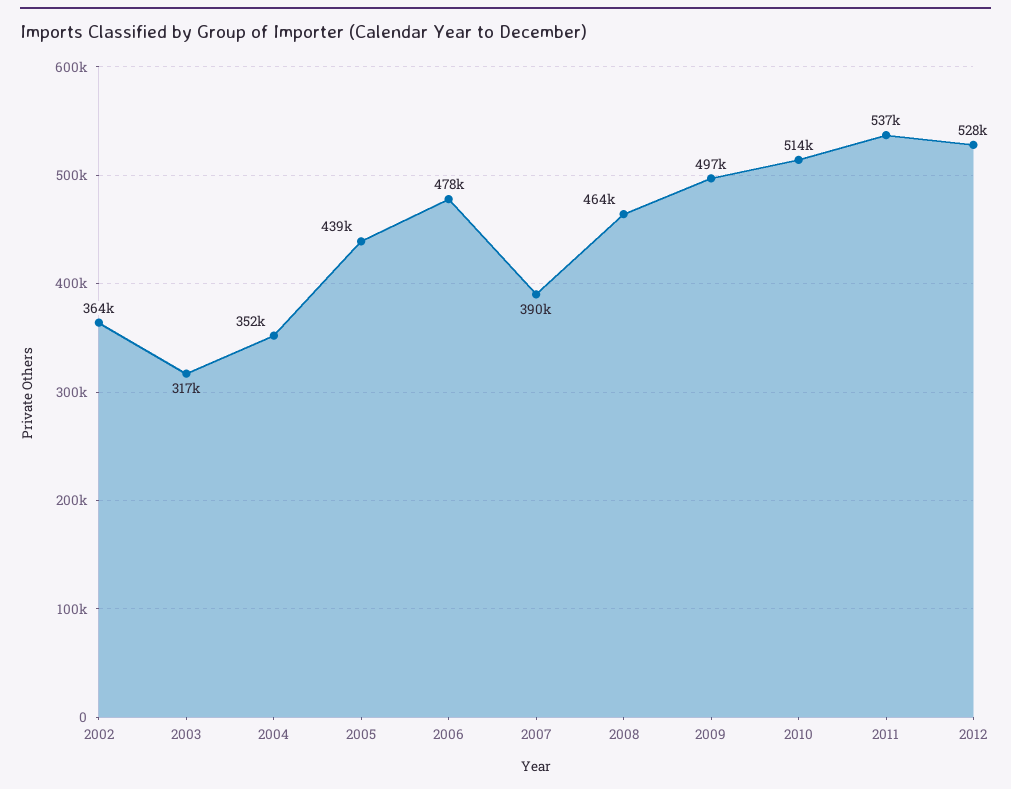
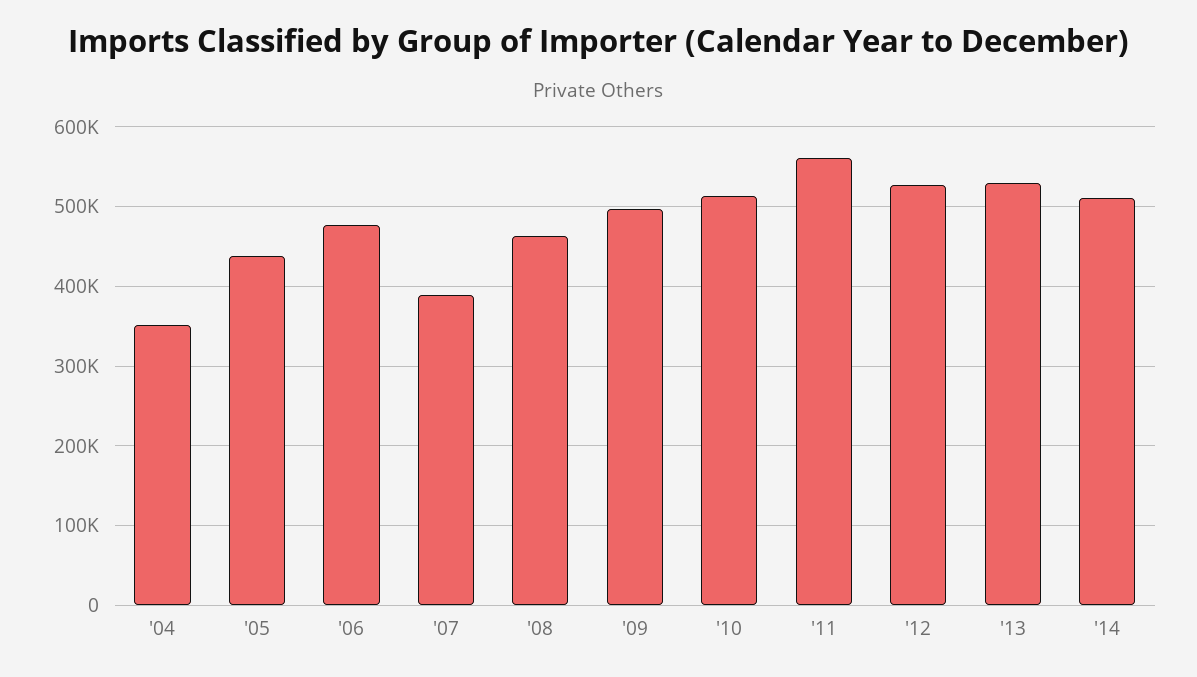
2002: 364000 -> none
2003: 317000 -> none
2011: 537000 -> 560000
'13: none -> 530000
'14: none -> 510000

